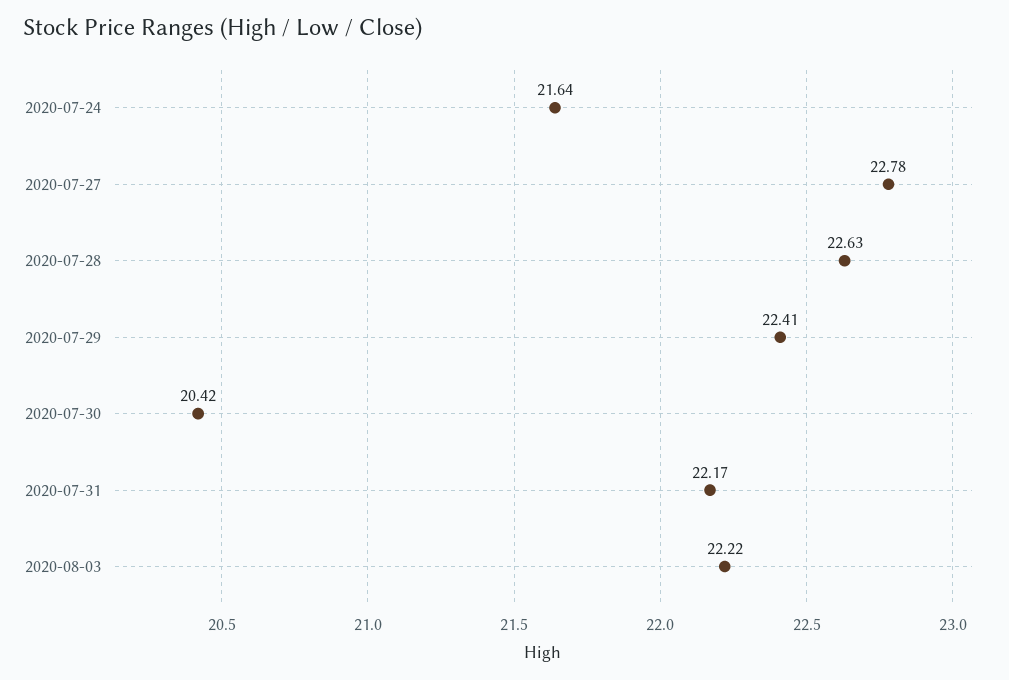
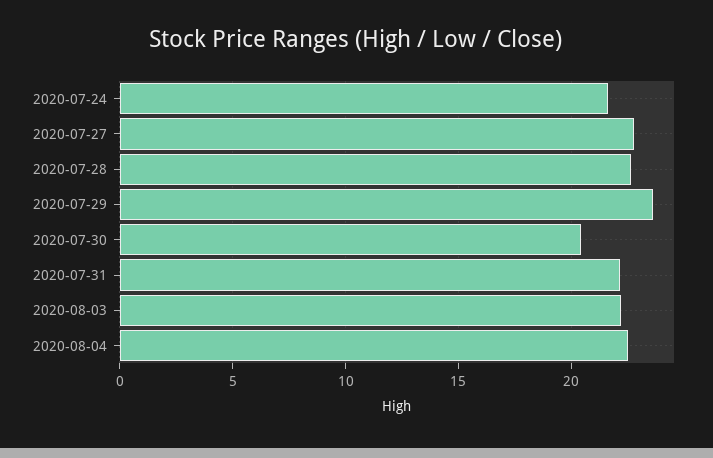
2020-07-29: 22.41 -> 23.5
2020-08-04: none -> 22.5

